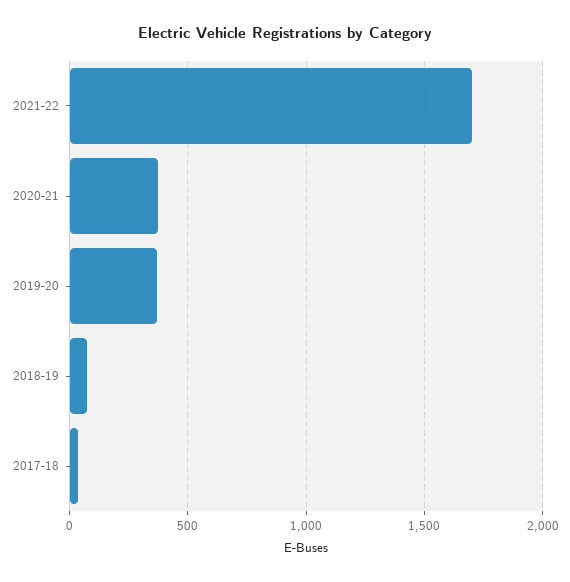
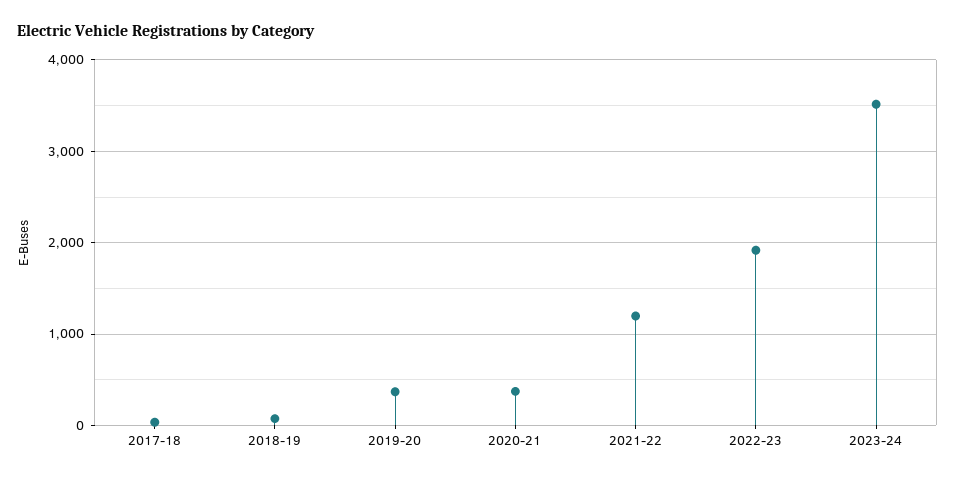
2021-22: 1700 -> 1200
2022-23: none -> 1900
2023-24: none -> 3500

